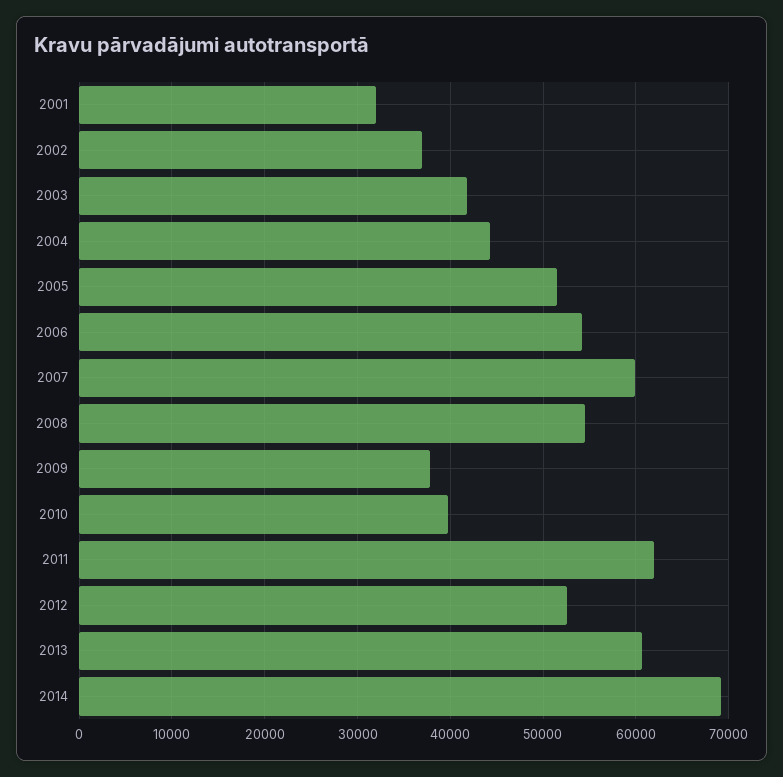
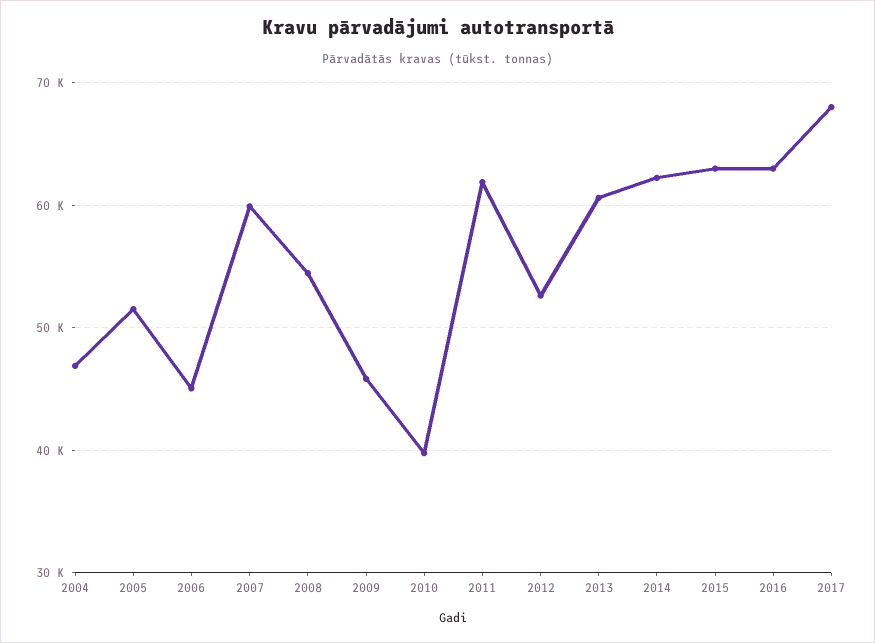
2001: 32000 -> none
2002: 37000 -> none
2003: 42000 -> none
2004: 44000 -> 47000
2006: 54000 -> 45000
2009: 38000 -> 46000
2014: 69000 -> 62000
2015: none -> 63000
2016: none -> 63000
2017: none -> 68000

